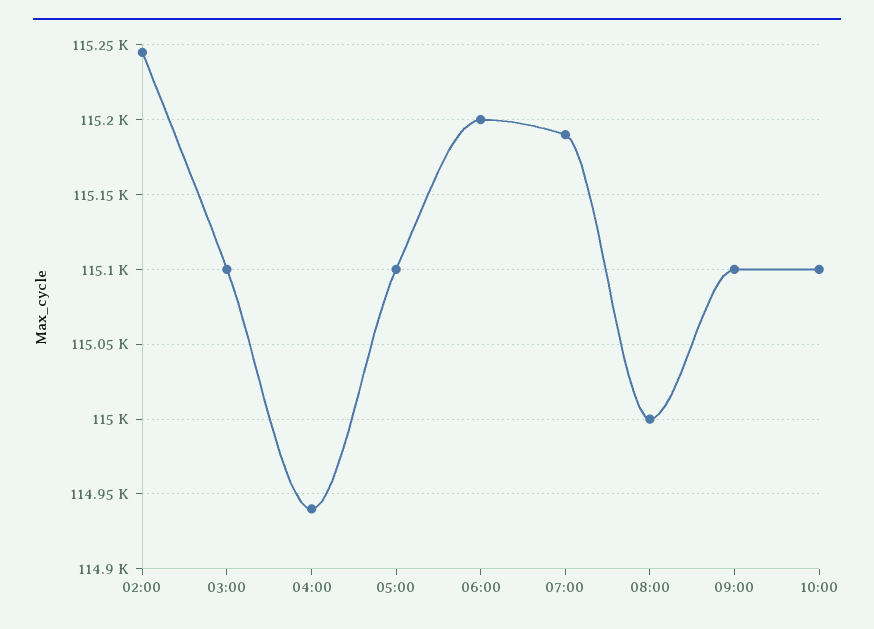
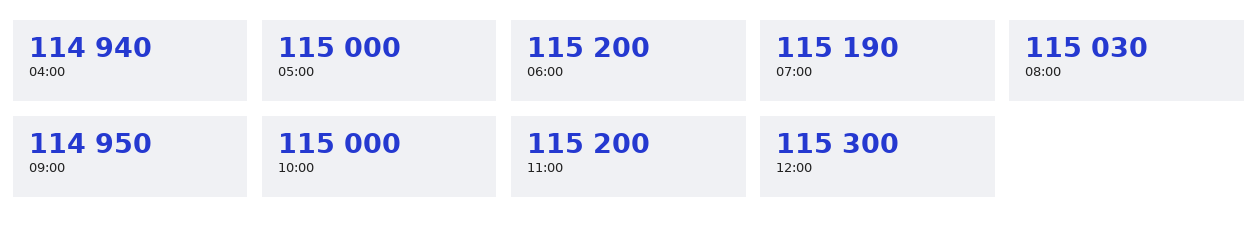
02:00: 115245 -> none
03:00: 115100 -> none
05:00: 115100 -> 115000
08:00: 115000 -> 115030
09:00: 115100 -> 114950
10:00: 115100 -> 115000
11:00: none -> 115200
12:00: none -> 115300

